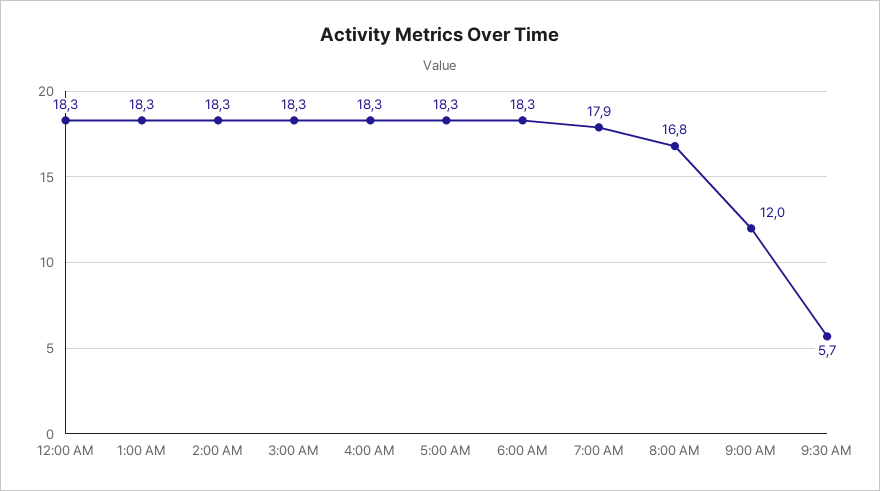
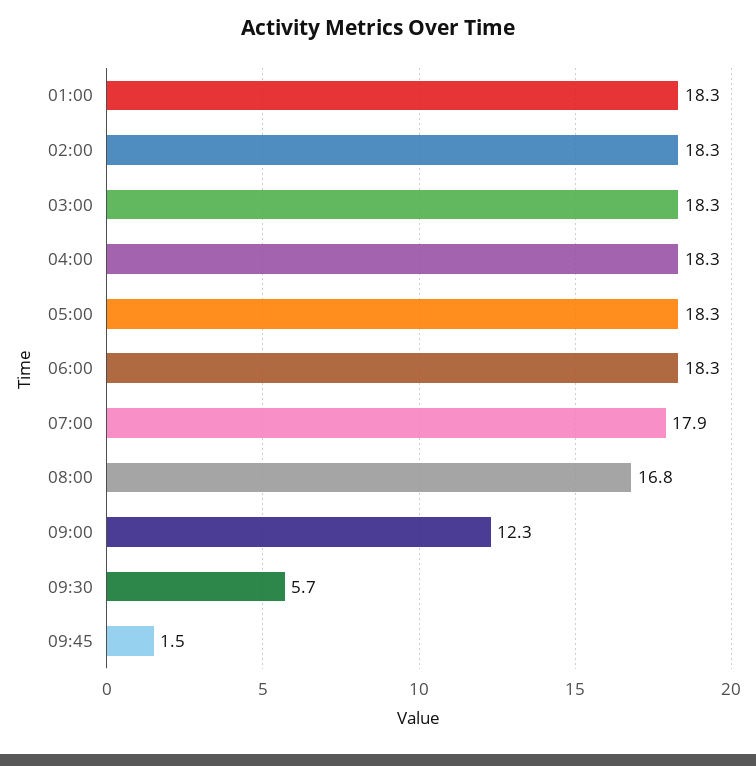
12:00 AM: 18.3 -> none
9:00 AM: 12 -> 12.3
09:45: none -> 1.5

